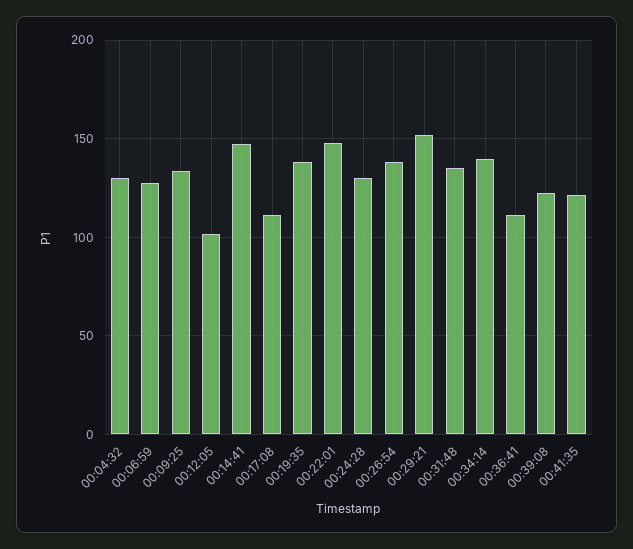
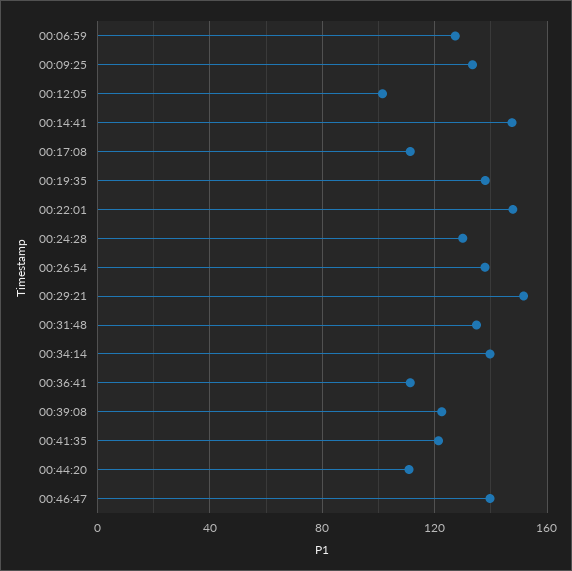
00:04:32: 130 -> none
00:44:20: none -> 110
00:46:47: none -> 140

